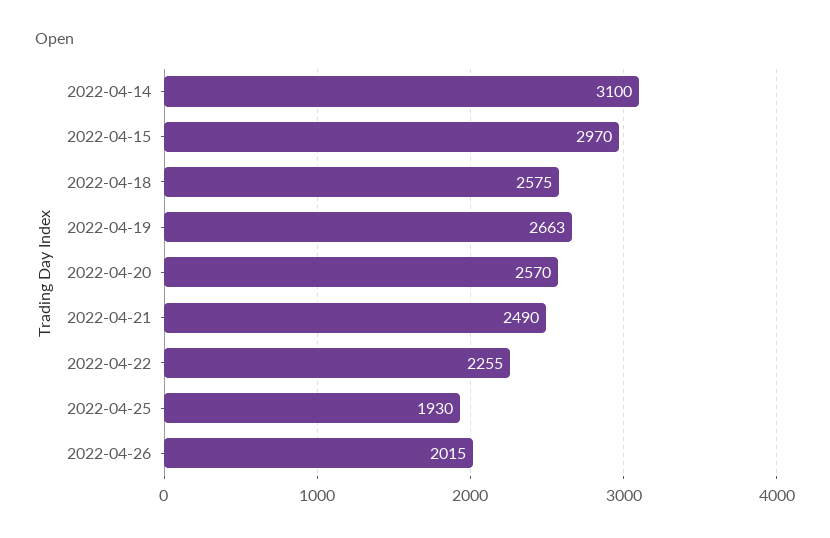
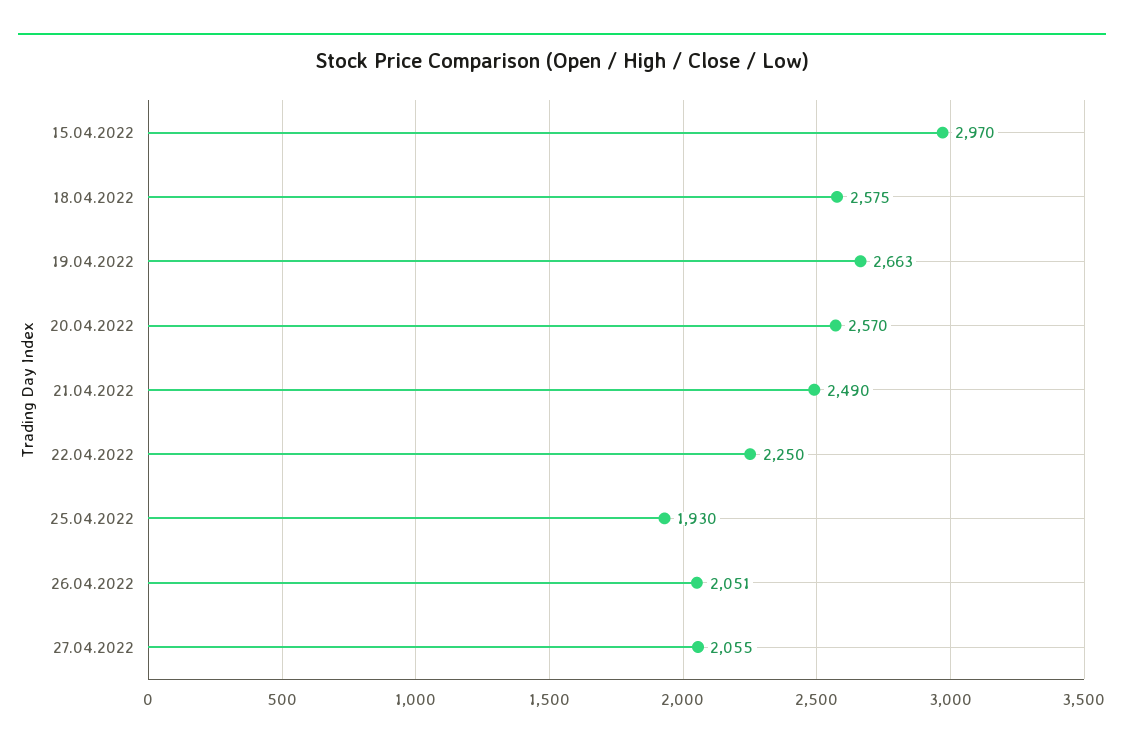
2022-04-14: 3100 -> none
2022-04-22: 2255 -> 2250
2022-04-26: 2015 -> 2051
27.04.2022: none -> 2055

